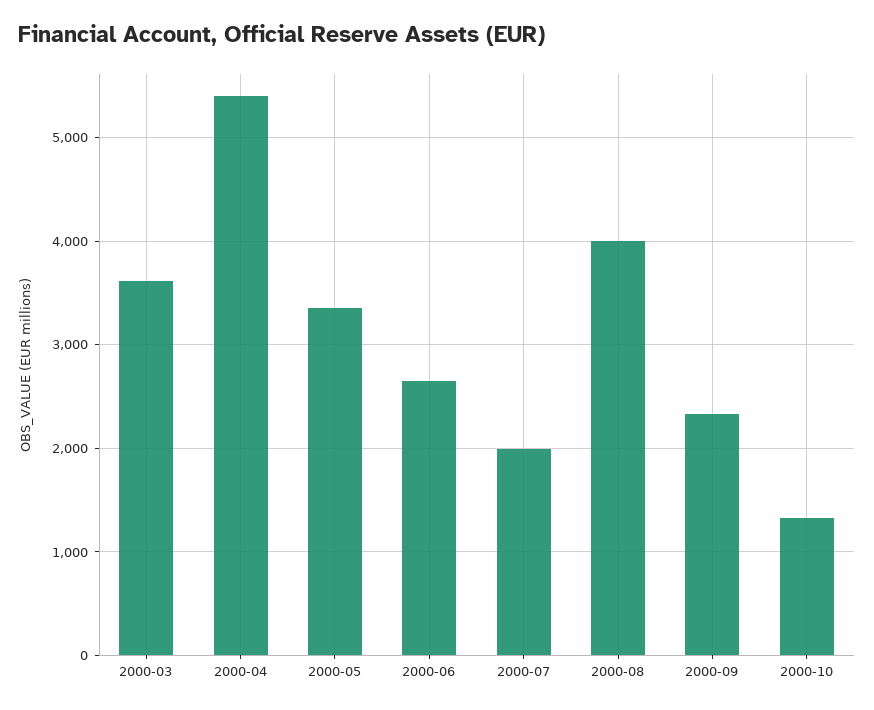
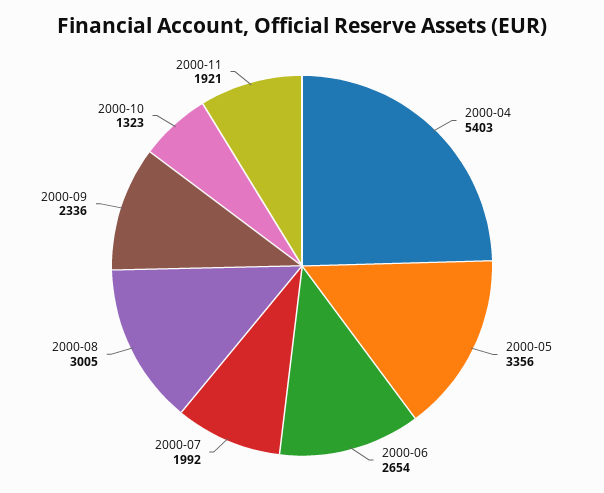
2000-03: 3600 -> none
2000-08: 4000 -> 3005
2000-11: none -> 1921

